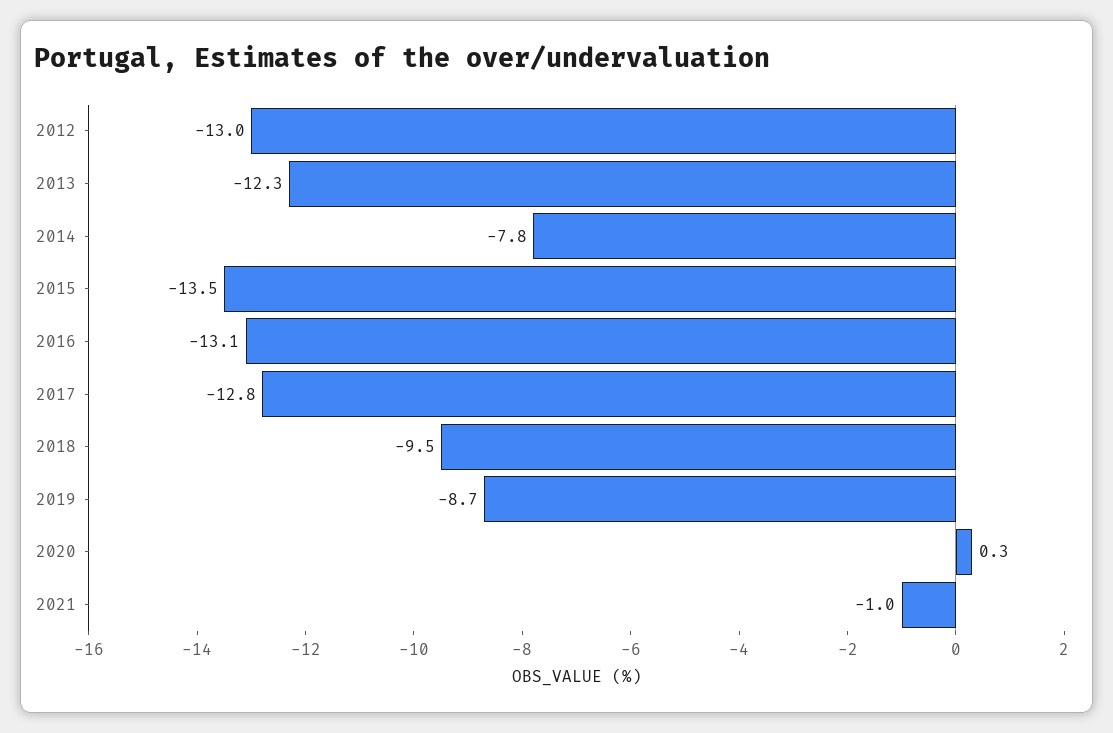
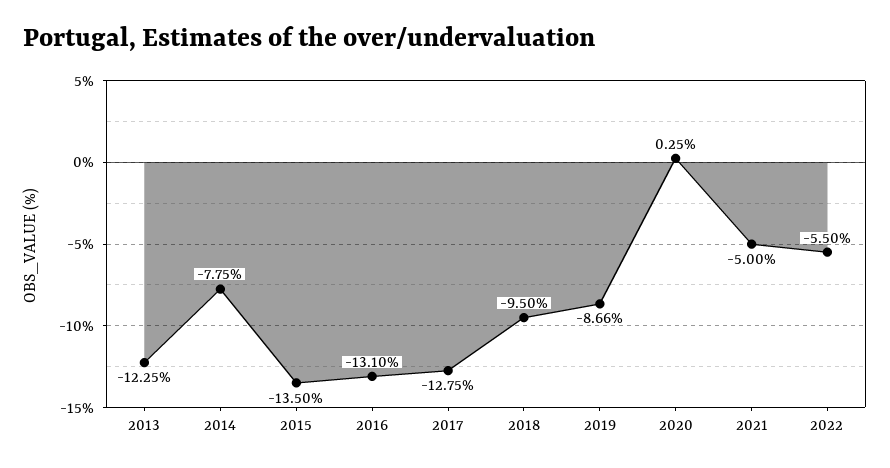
2012: -13 -> none
2021: -1 -> -5
2022: none -> -5.5

